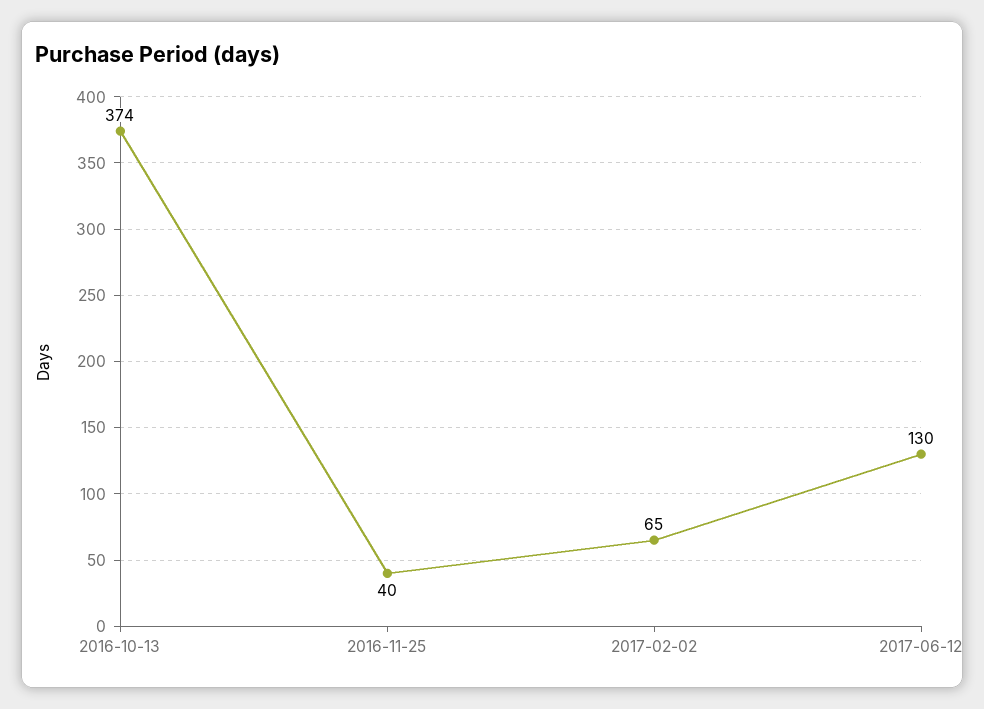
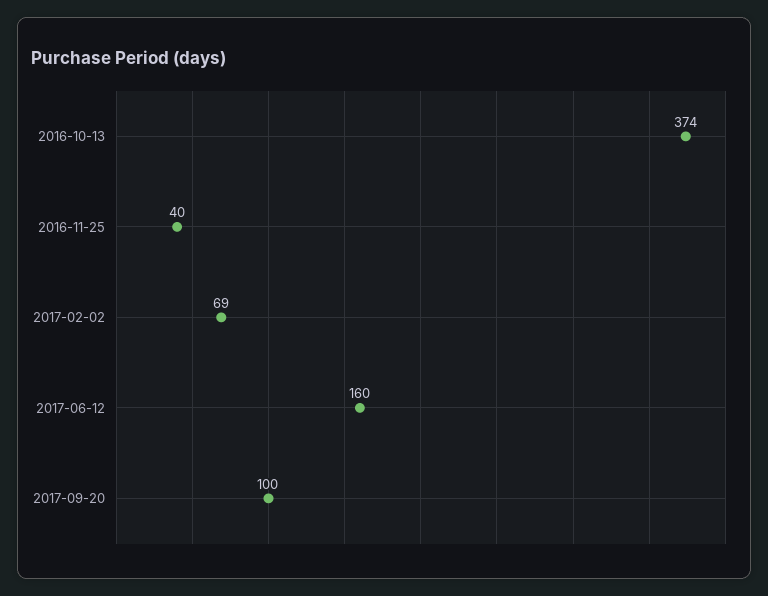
2017-02-02: 65 -> 69
2017-06-12: 130 -> 160
2017-09-20: none -> 100

